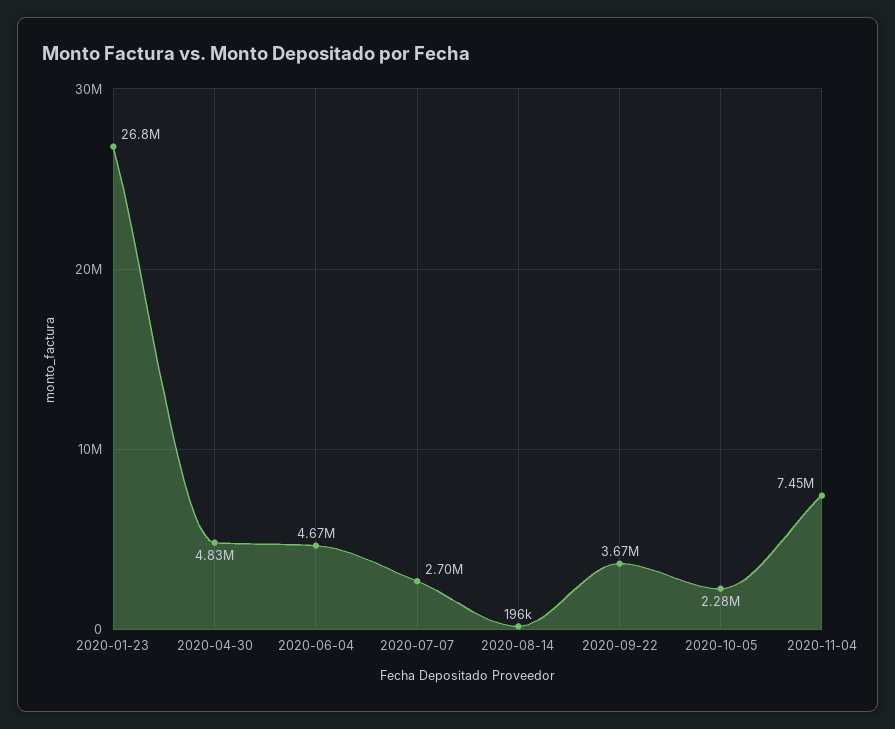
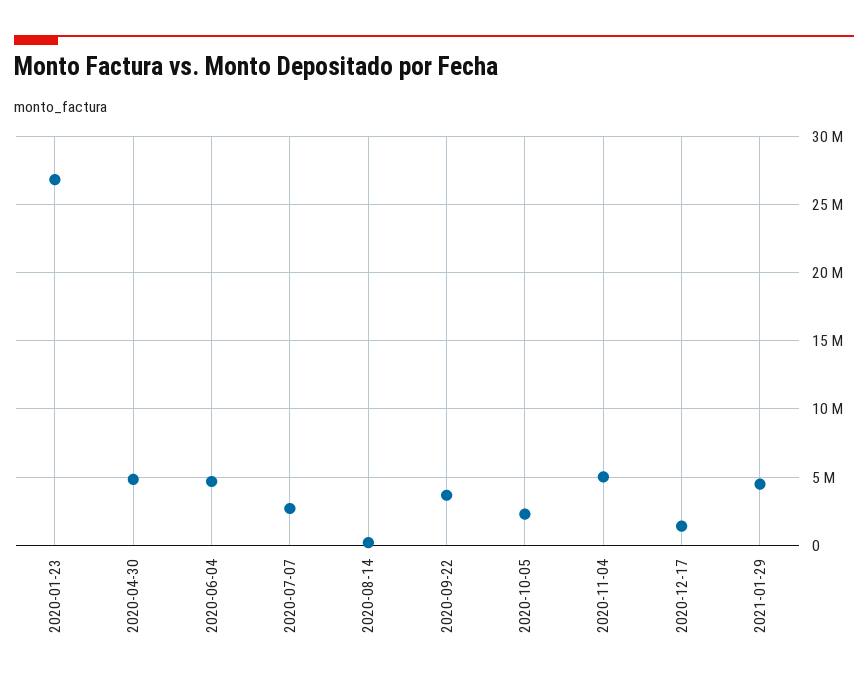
2020-11-04: 7450000 -> 5000000
2020-12-17: none -> 1500000
2021-01-29: none -> 4500000

